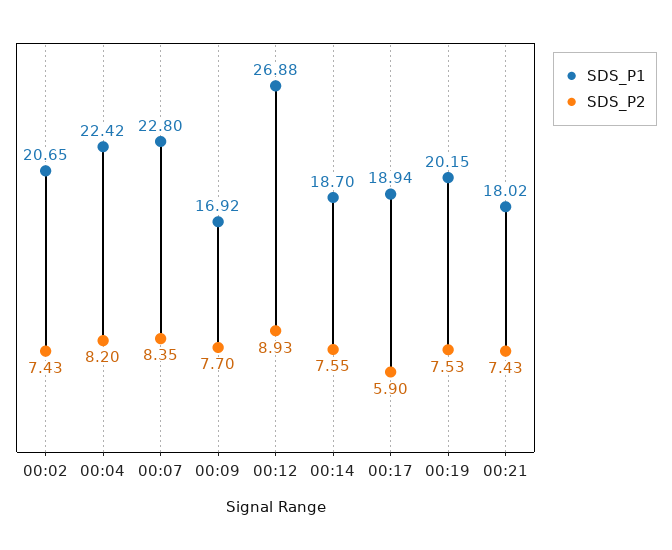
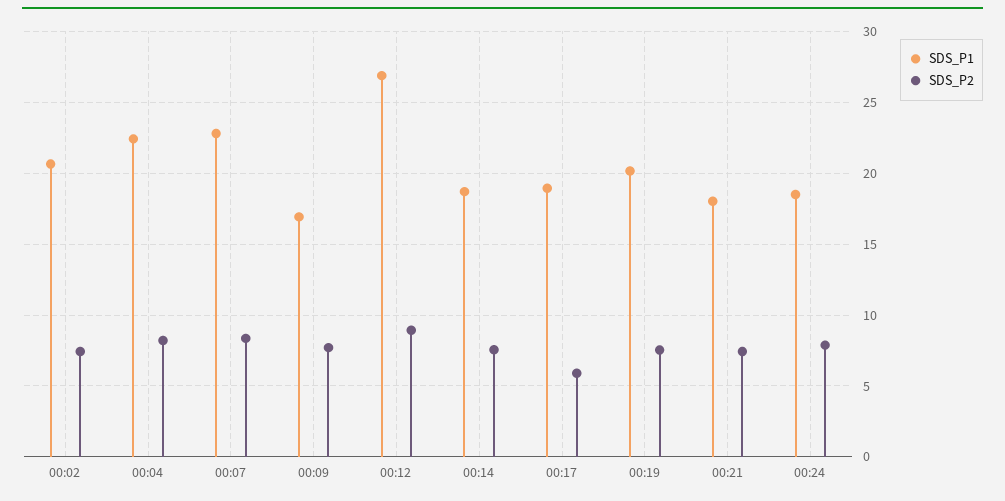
SDS_P1, 00:24: none -> 18.5
SDS_P2, 00:24: none -> 8

